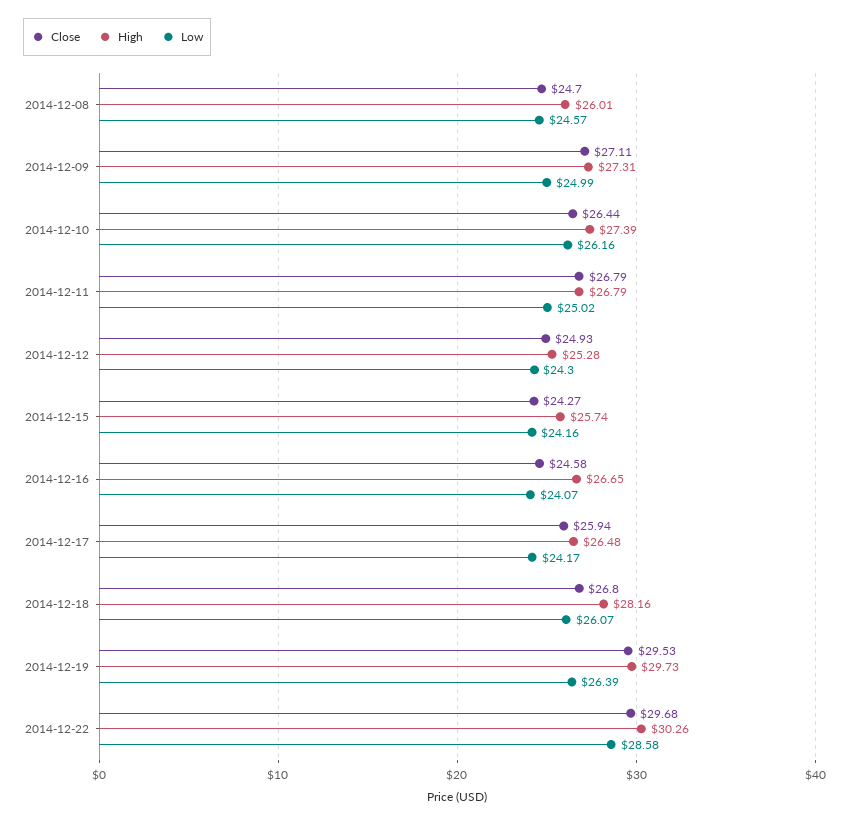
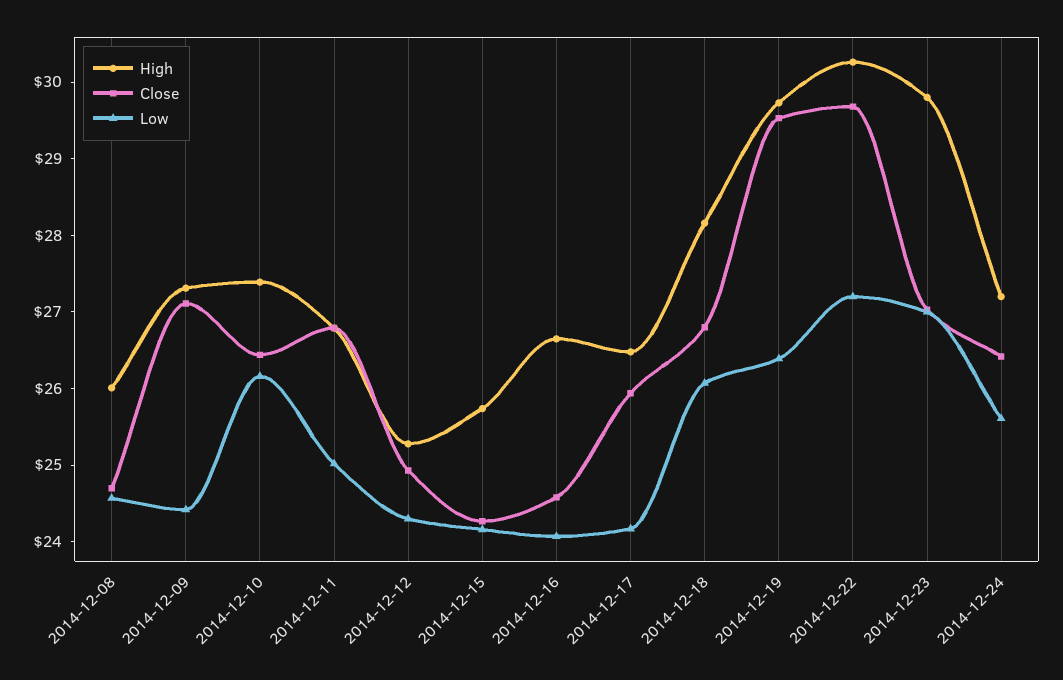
Low, 2014-12-09: 24.99 -> 24.4
Low, 2014-12-22: 28.58 -> 27.2
High, 2014-12-23: none -> 29.8
Close, 2014-12-23: none -> 27
Low, 2014-12-23: none -> 27
High, 2014-12-24: none -> 27.2
Close, 2014-12-24: none -> 26.4
Low, 2014-12-24: none -> 25.6

